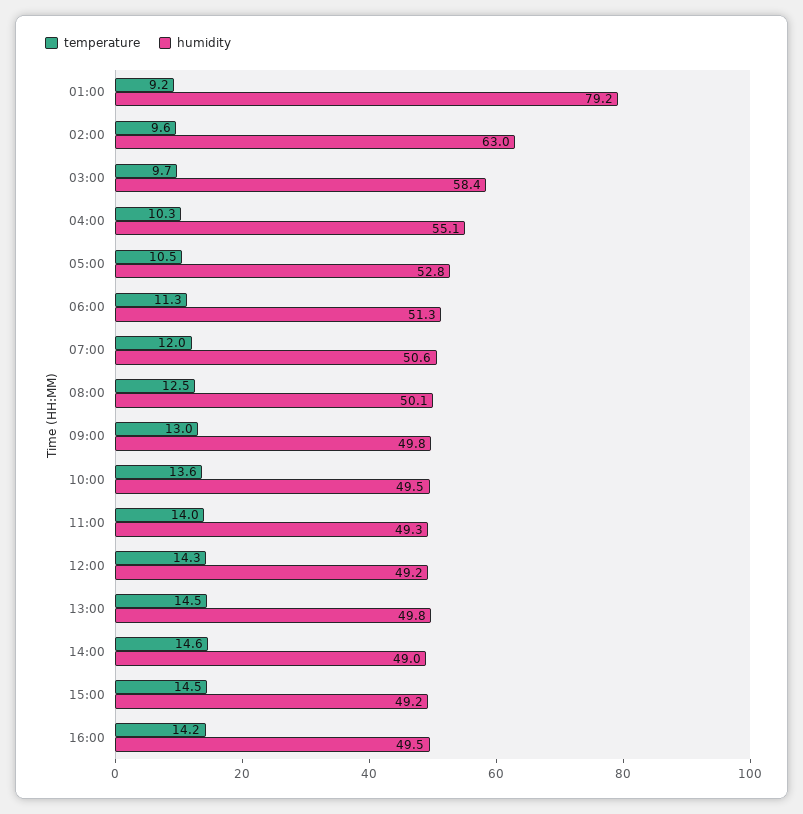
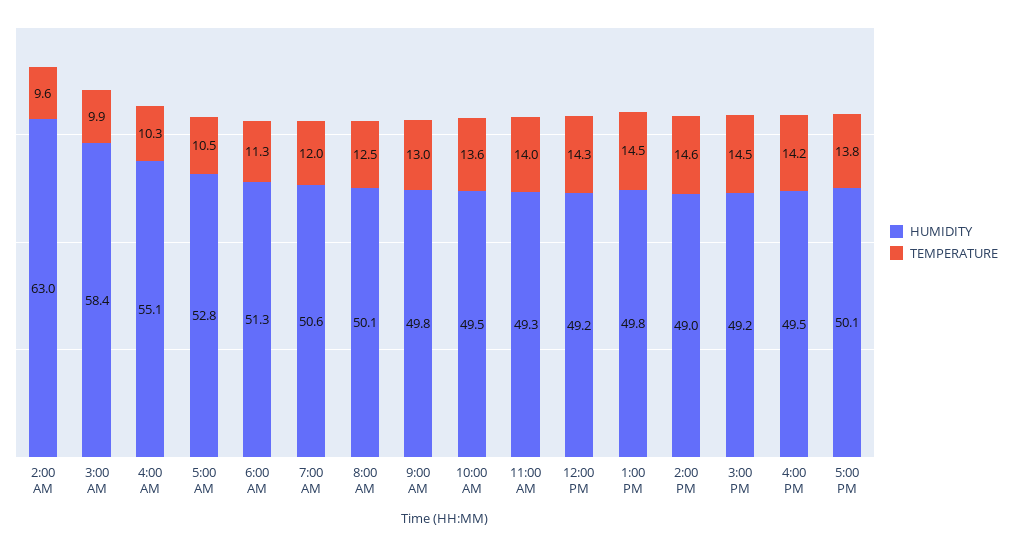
temperature, 01:00: 9.2 -> none
humidity, 01:00: 79.2 -> none
temperature, 03:00: 9.7 -> 9.9
humidity, 5:00 PM: none -> 50.1
temperature, 5:00 PM: none -> 13.8

